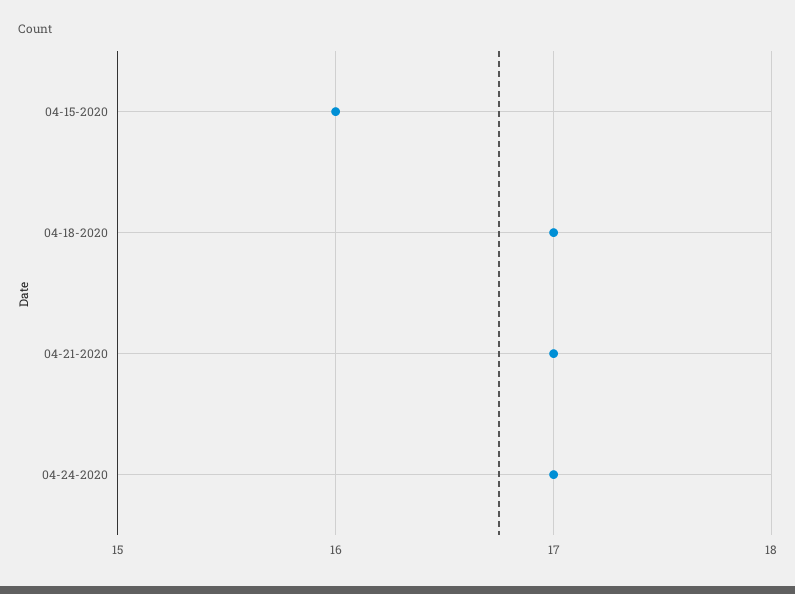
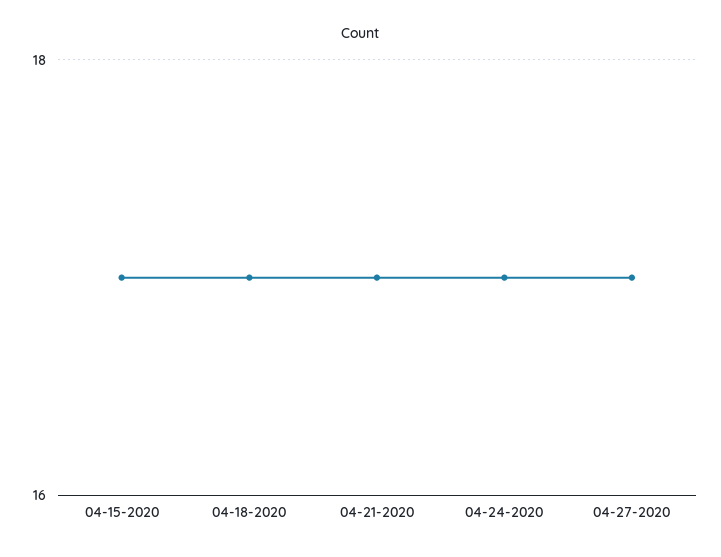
04-15-2020: 16 -> 17
04-27-2020: none -> 17

